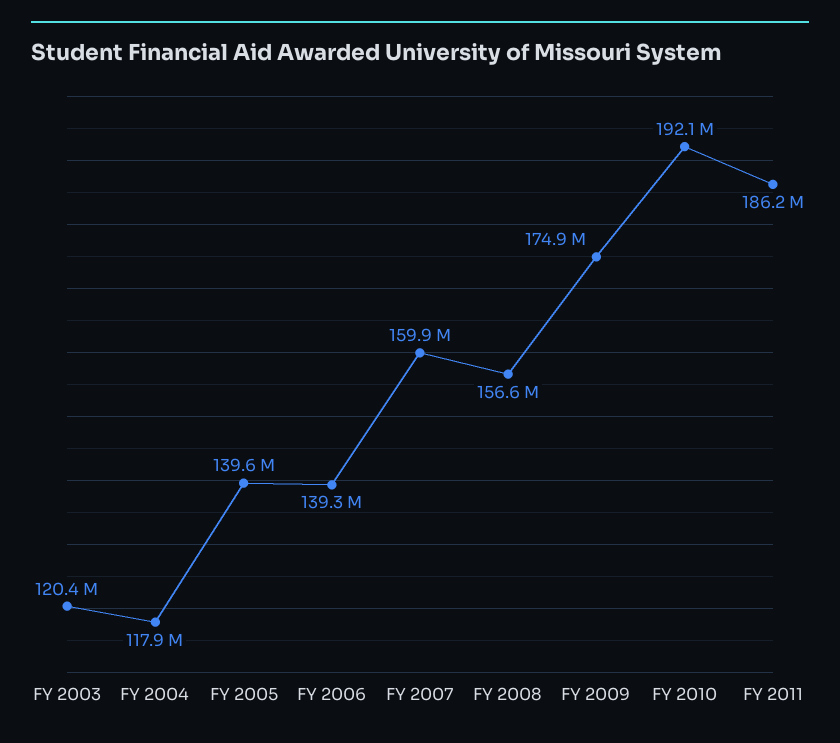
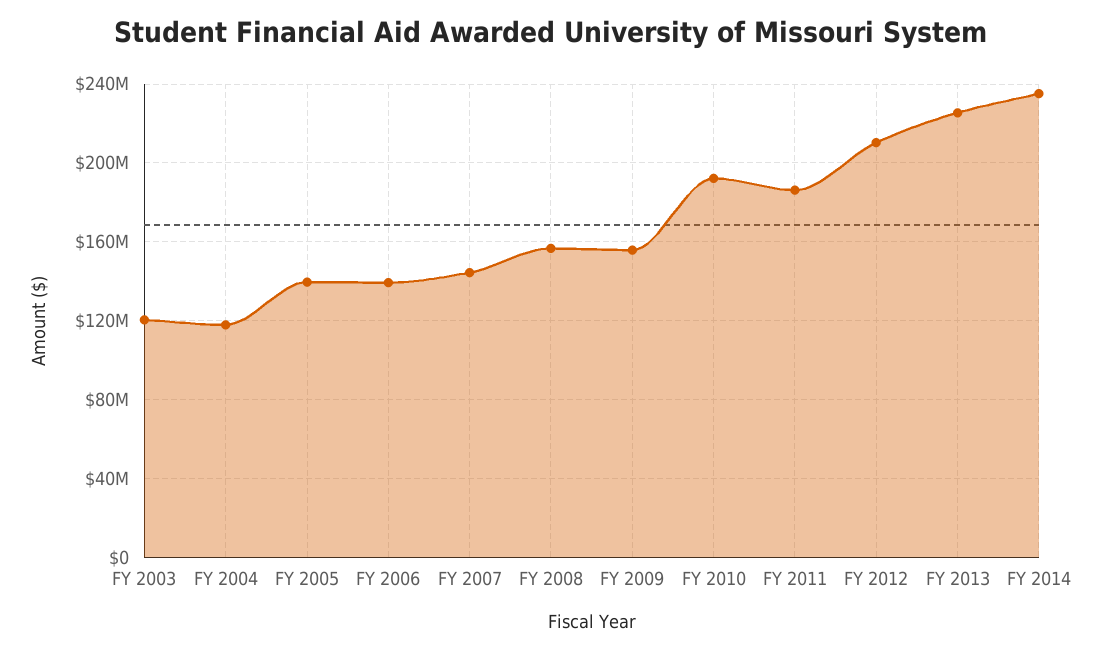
FY 2007: 159900000 -> 145000000
FY 2009: 174900000 -> 155000000
FY 2012: none -> 210000000
FY 2013: none -> 225000000
FY 2014: none -> 235000000

